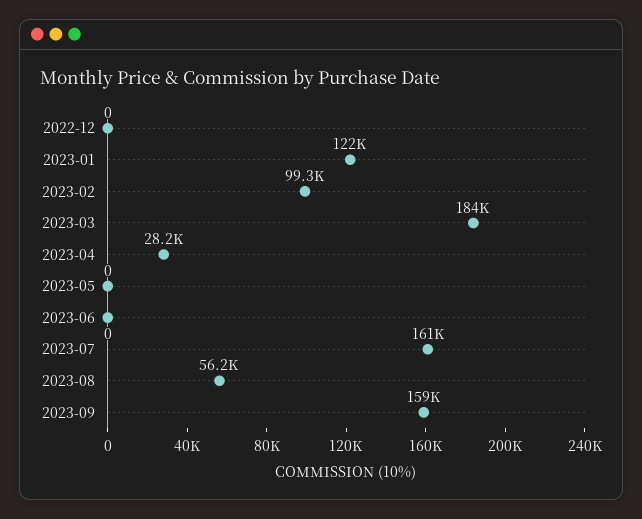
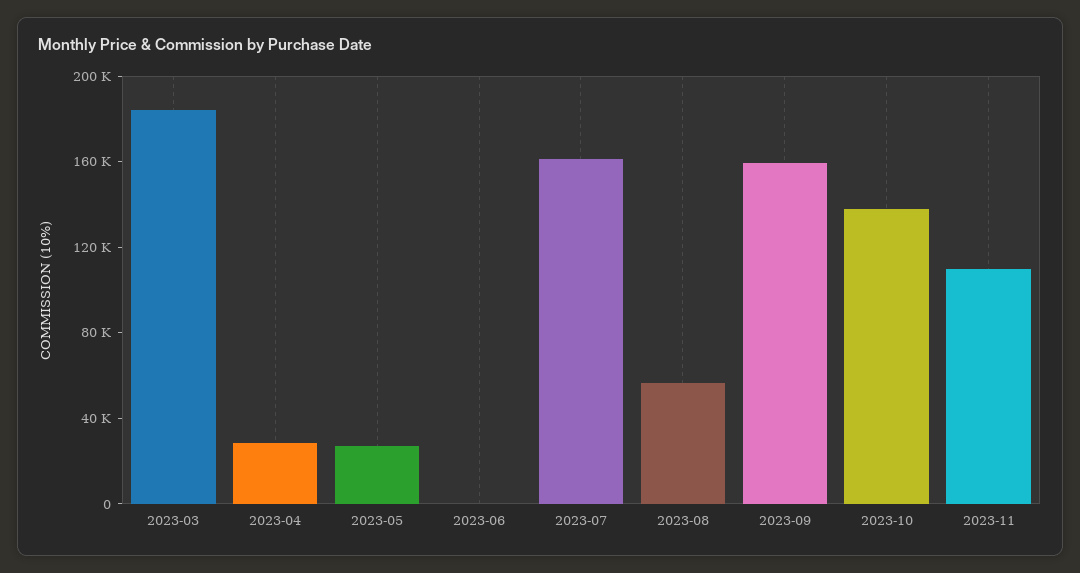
2022-12: 0 -> none
2023-01: 122000 -> none
2023-02: 99300 -> none
2023-05: 0 -> 30000
2023-10: none -> 140000
2023-11: none -> 110000

